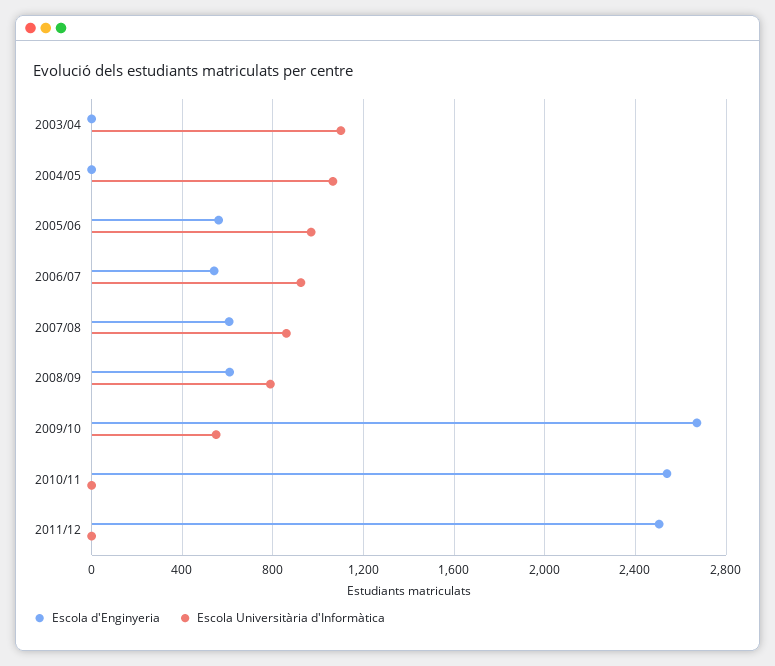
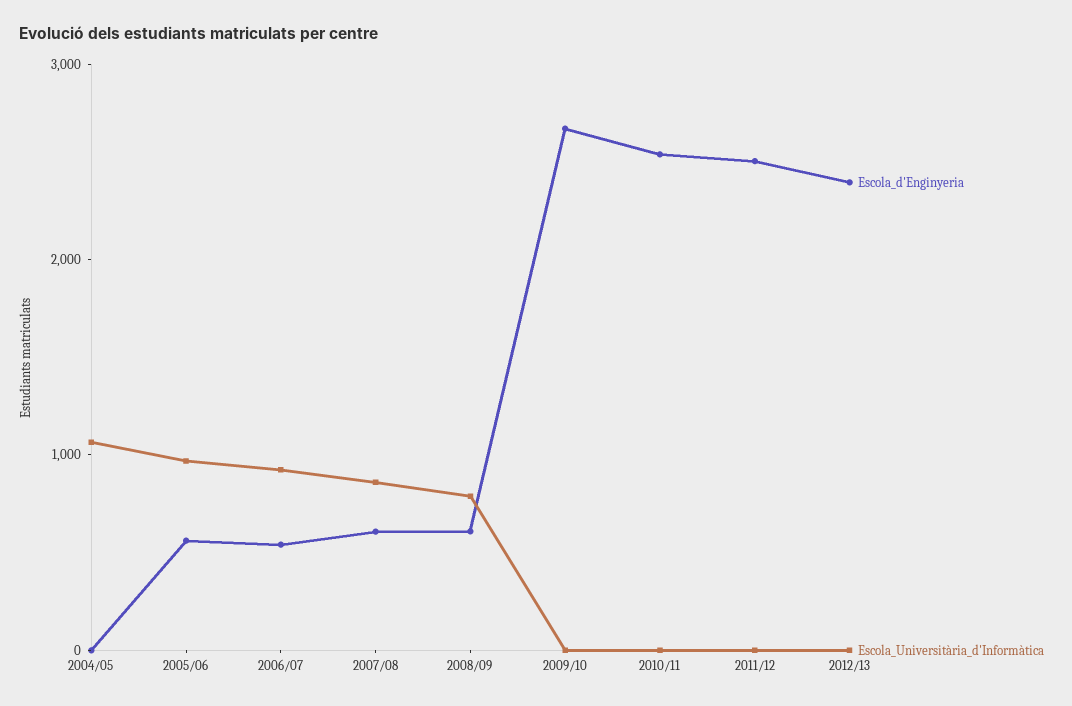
Escola d'Enginyeria, 2003/04: 0 -> none
Escola Universitària d'Informàtica, 2003/04: 1100 -> none
Escola Universitària d'Informàtica, 2009/10: 550 -> 0
Escola d'Enginyeria, 2012/13: none -> 2400
Escola Universitària d'Informàtica, 2012/13: none -> 0

